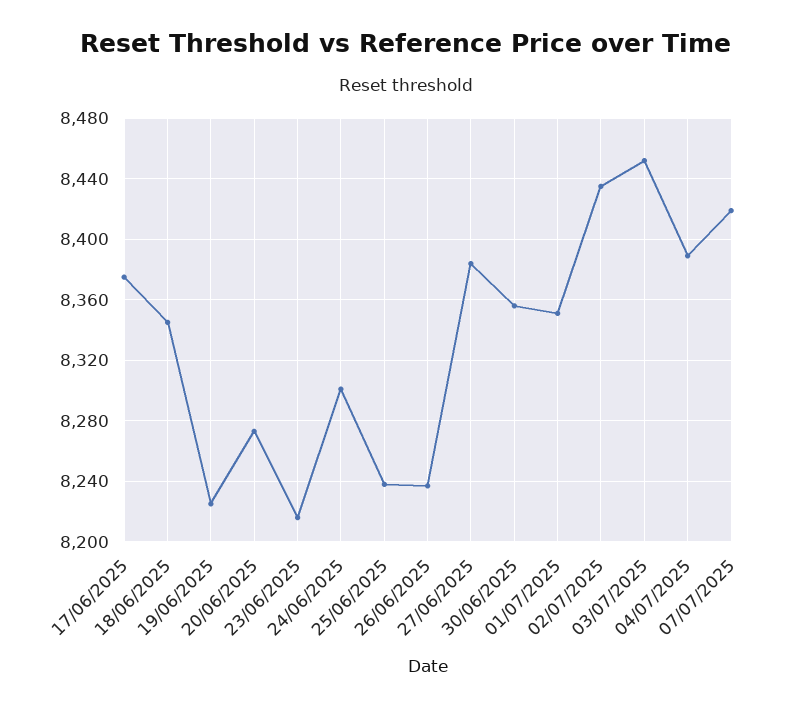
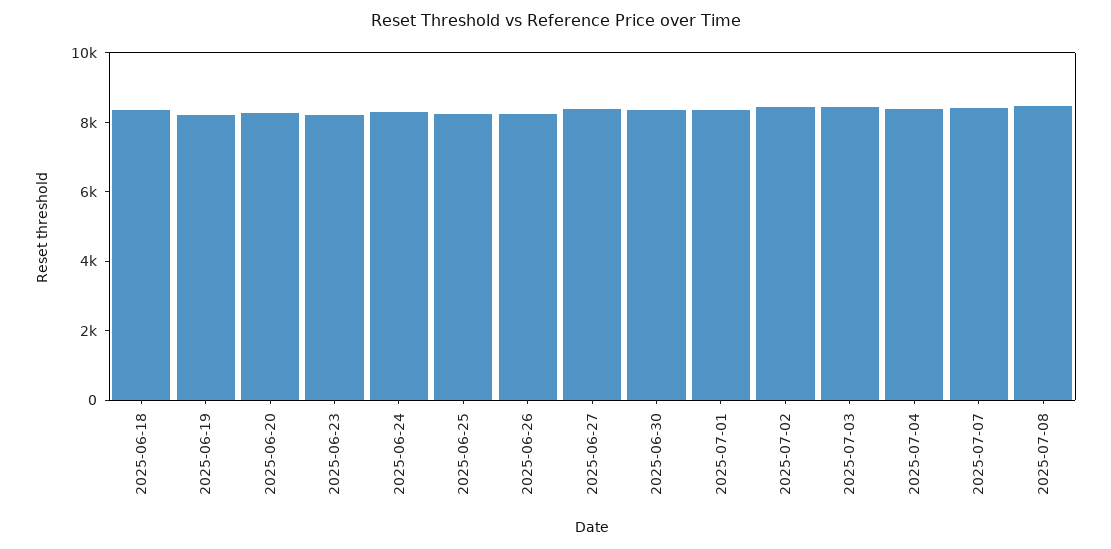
17/06/2025: 8375 -> none
2025-07-08: none -> 8500

